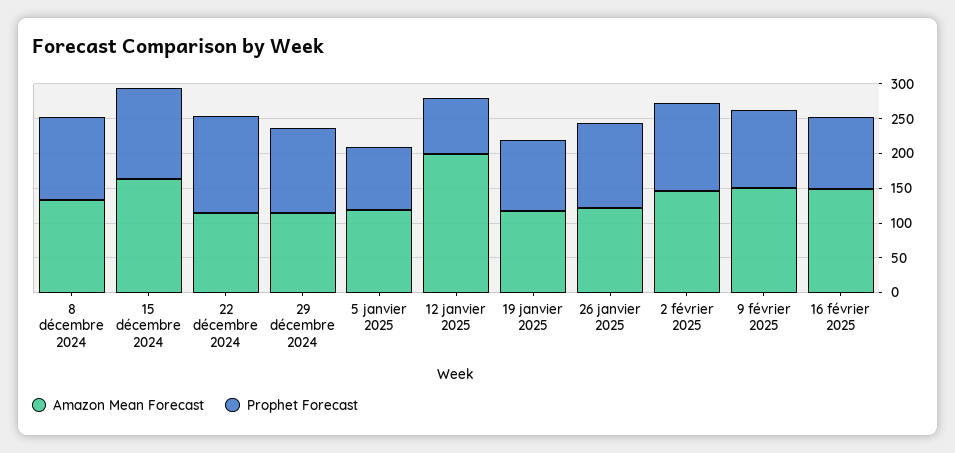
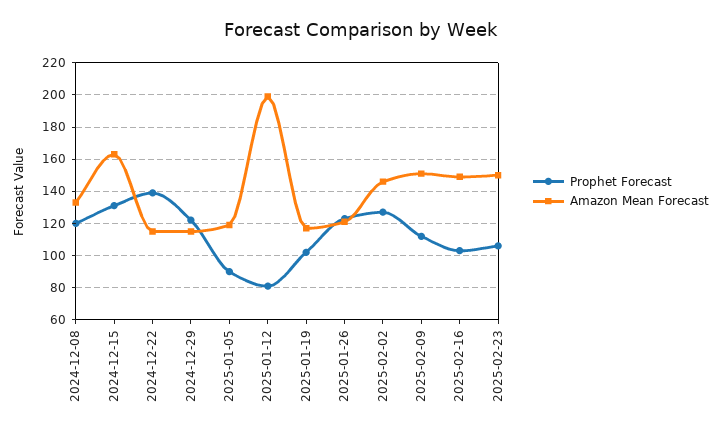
Prophet Forecast, 2025-02-23: none -> 105
Amazon Mean Forecast, 2025-02-23: none -> 150

